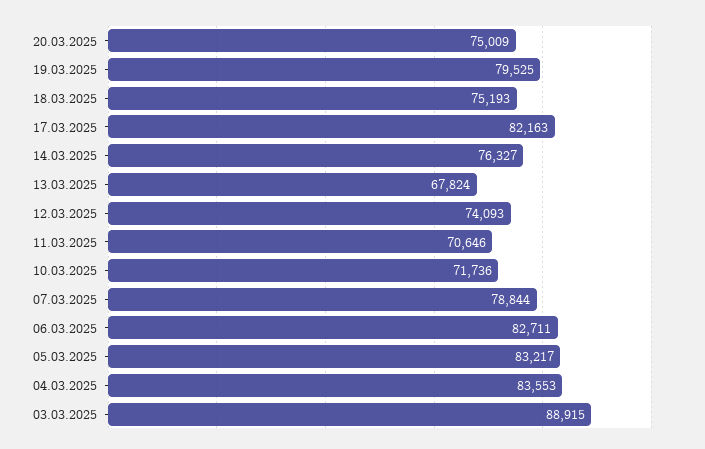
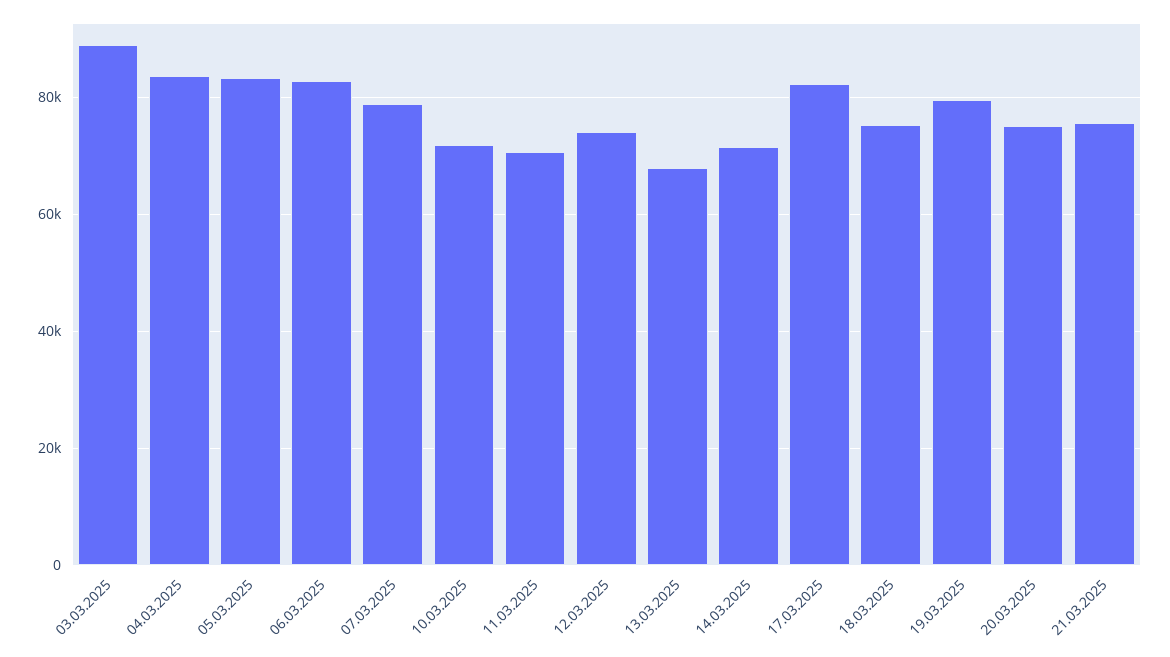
14.03.2025: 76327 -> 72000
21.03.2025: none -> 76000

